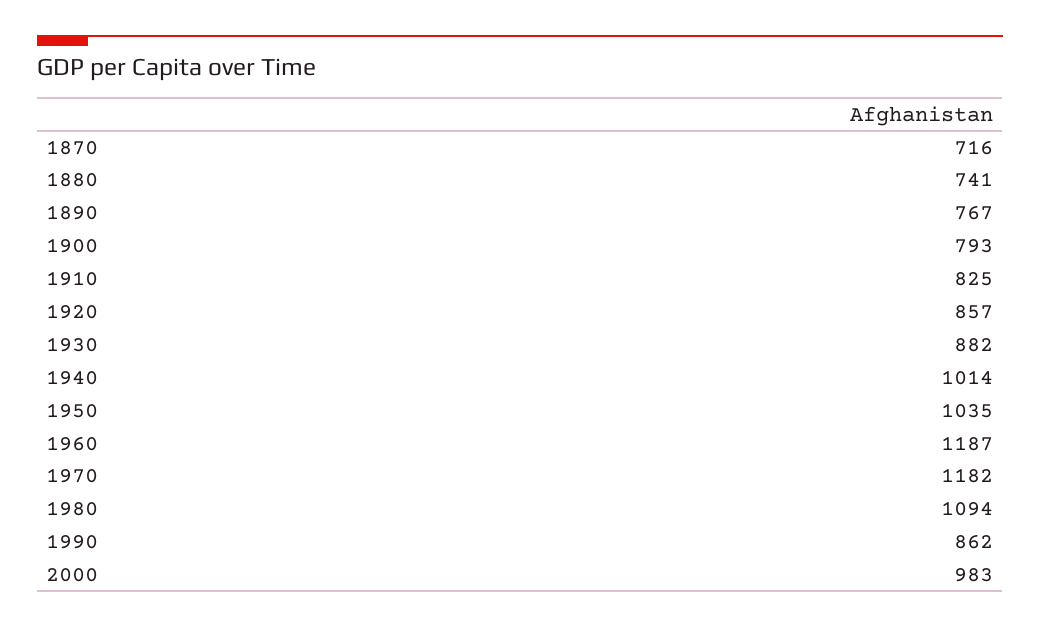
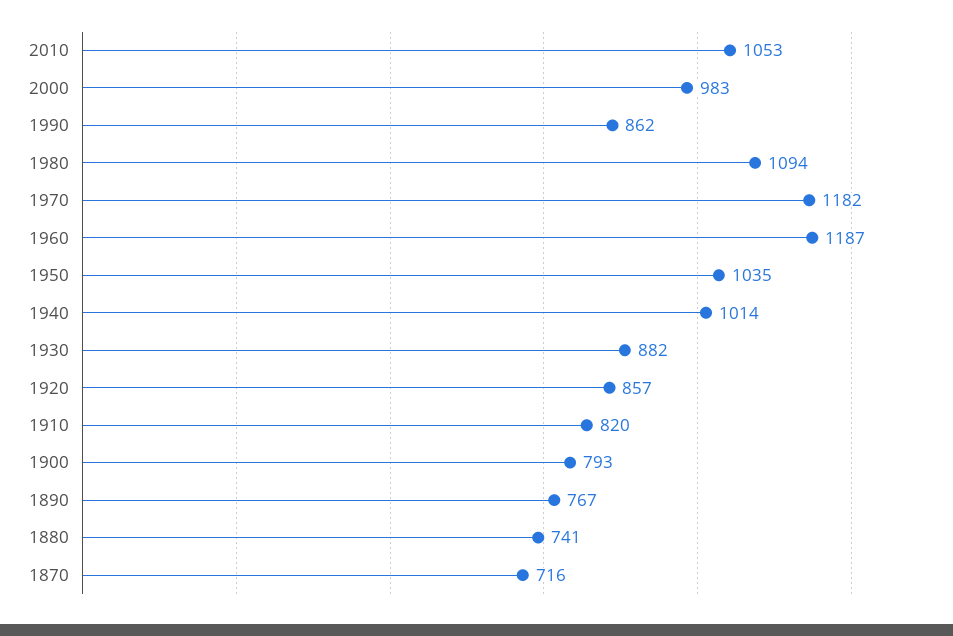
1910: 825 -> 820
2010: none -> 1053

